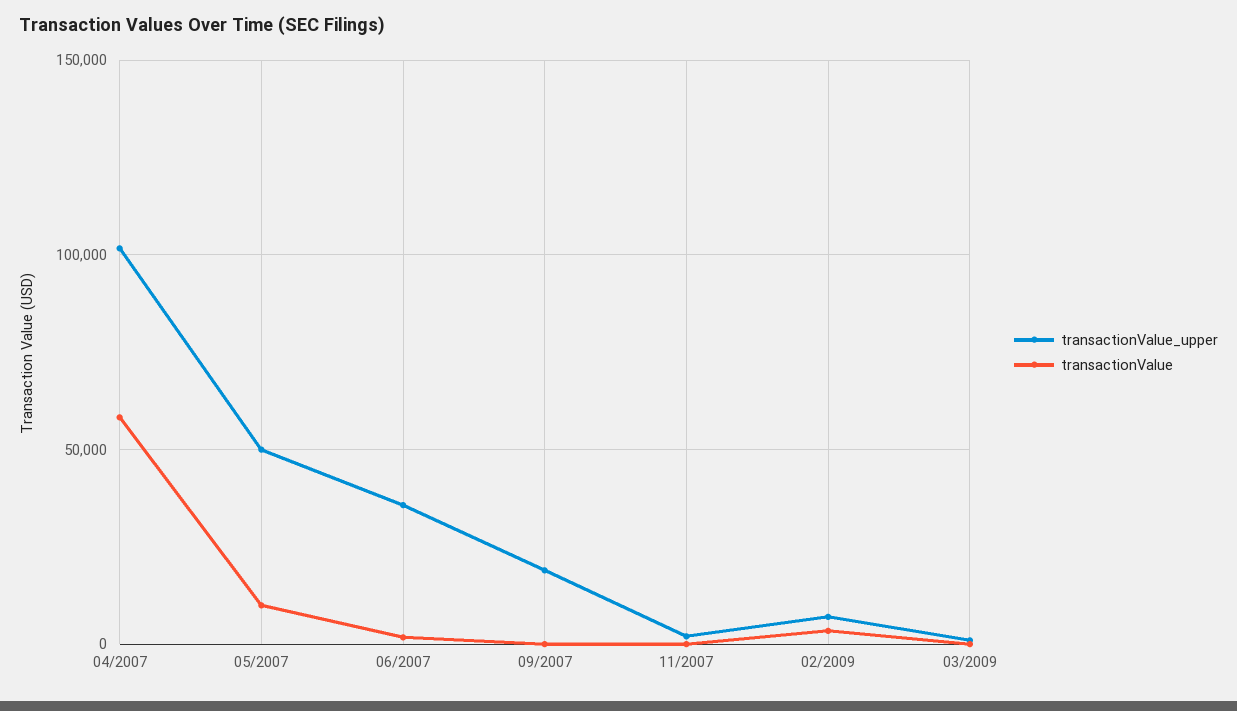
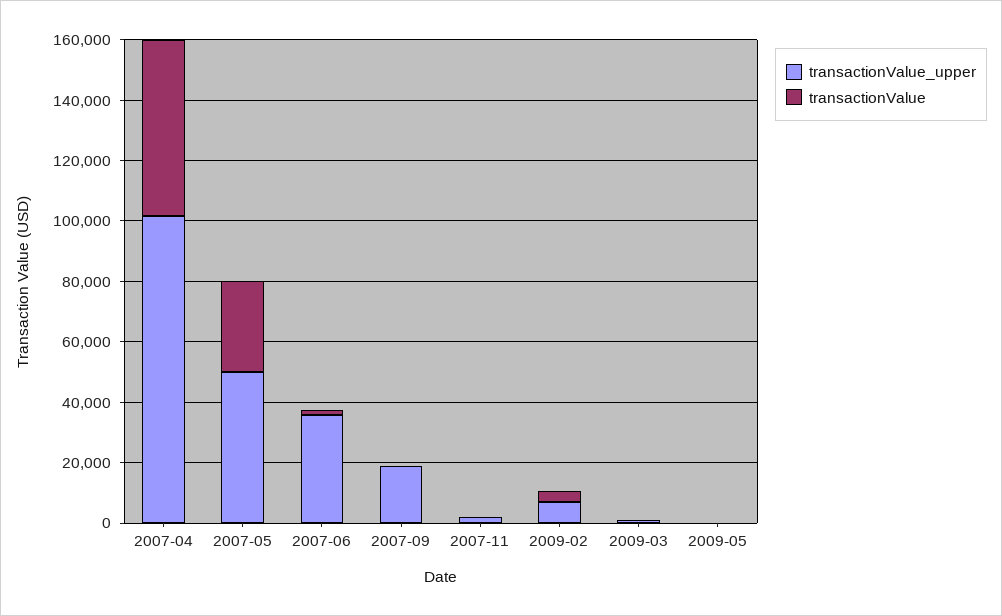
transactionValue, 05/2007: 10000 -> 30000
transactionValue_upper, 2009-05: none -> 0
transactionValue, 2009-05: none -> 0

